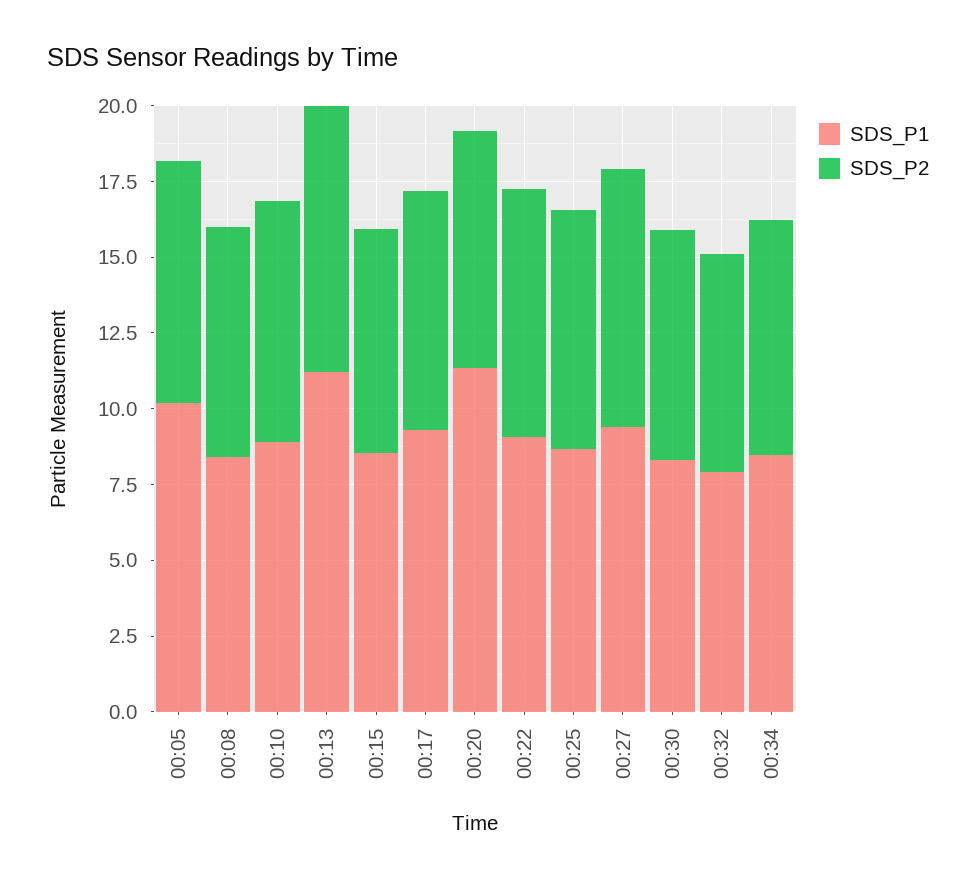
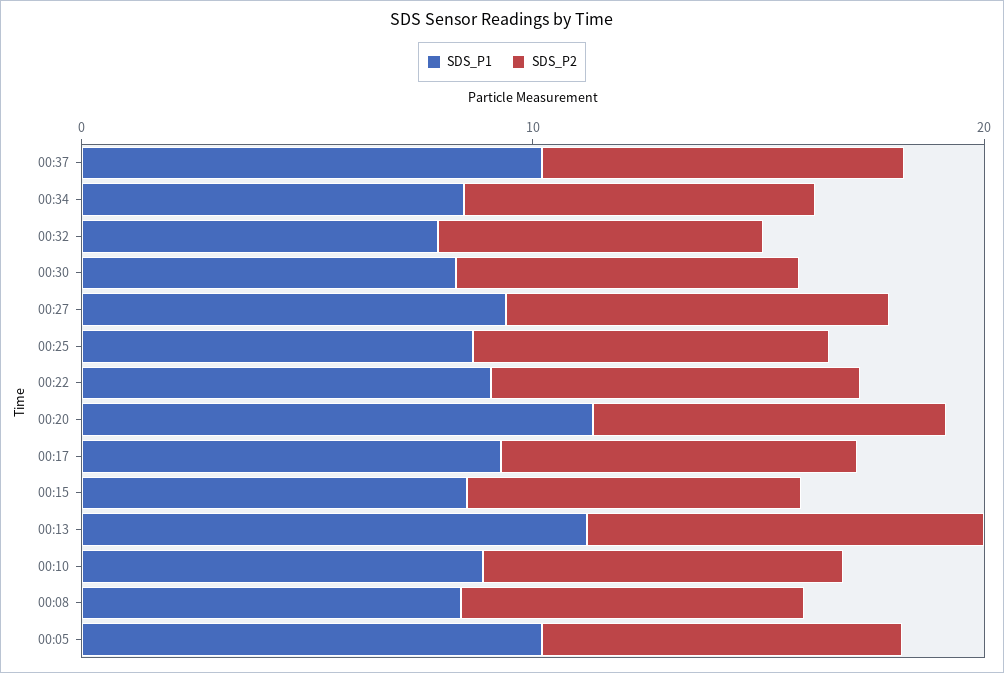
SDS_P1, 00:37: none -> 10
SDS_P2, 00:37: none -> 8

